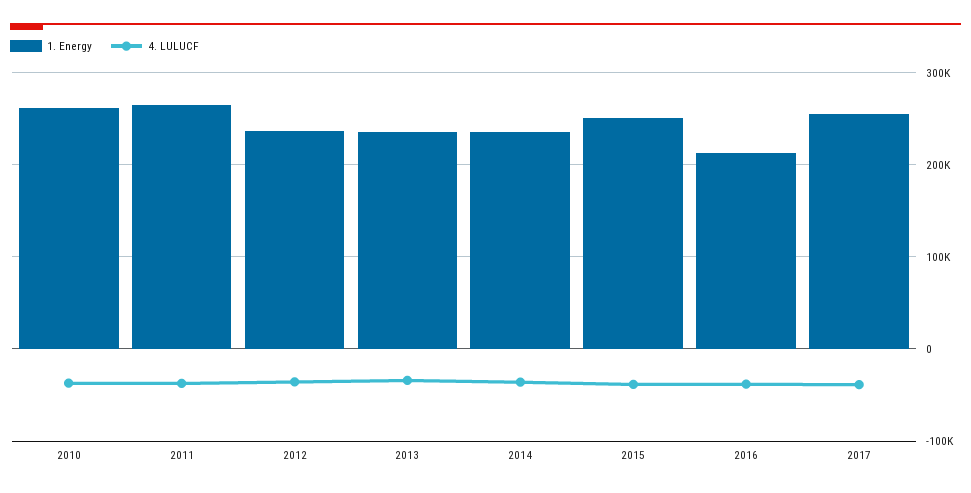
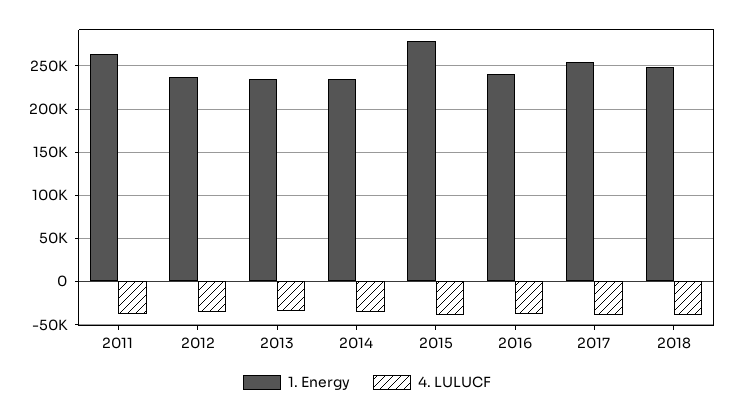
1. Energy, 2010: 260000 -> none
4. LULUCF, 2010: -40000 -> none
1. Energy, 2015: 250000 -> 280000
1. Energy, 2016: 210000 -> 240000
1. Energy, 2018: none -> 250000
4. LULUCF, 2018: none -> -40000

